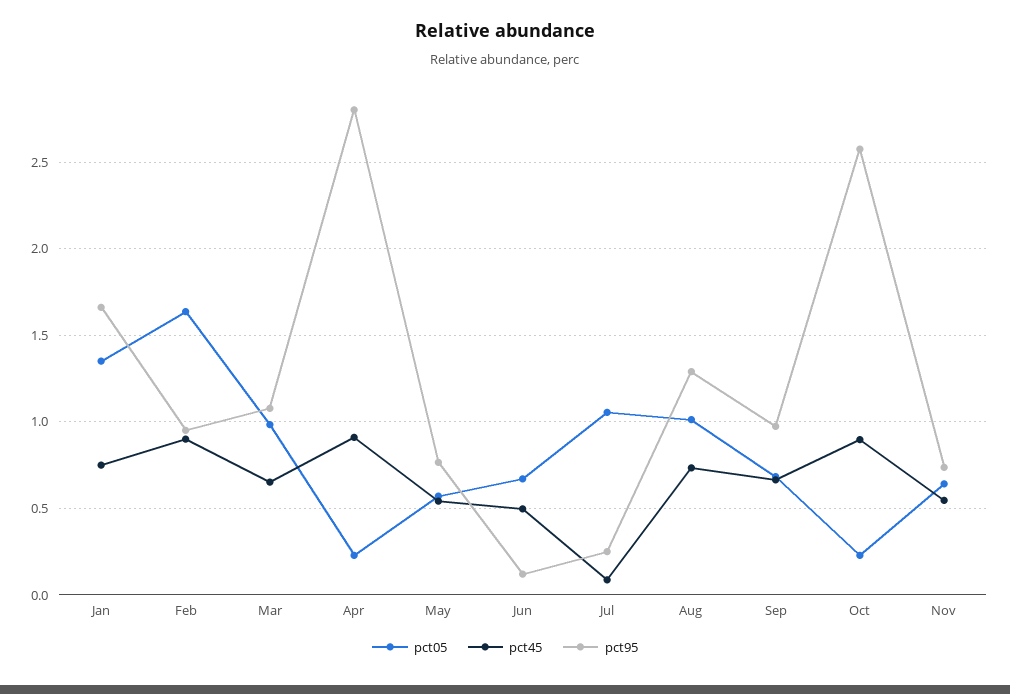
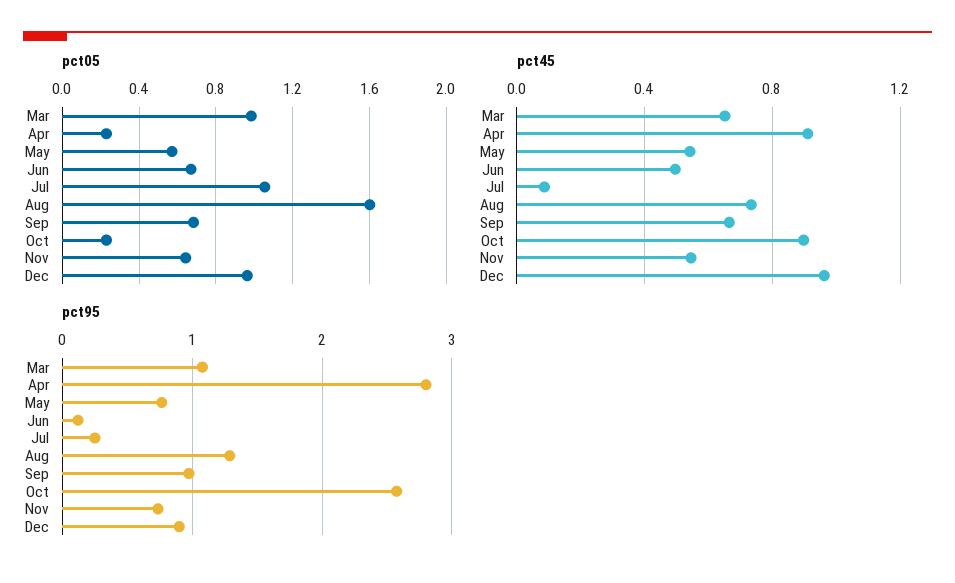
pct05, Jan: 1.35 -> none
pct45, Jan: 0.75 -> none
pct95, Jan: 1.65 -> none
pct05, Feb: 1.65 -> none
pct45, Feb: 0.9 -> none
pct95, Feb: 0.95 -> none
pct05, Aug: 1 -> 1.6
pct05, Dec: none -> 0.95
pct45, Dec: none -> 0.95
pct95, Dec: none -> 0.9

